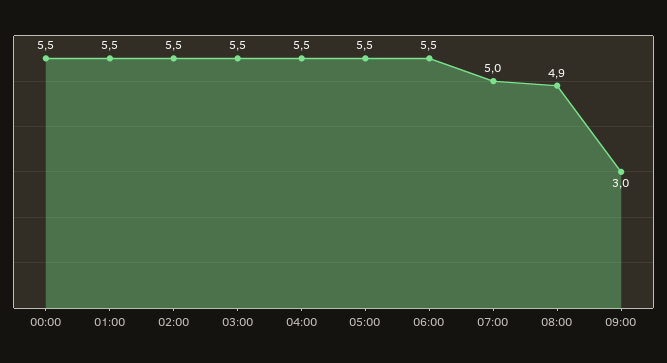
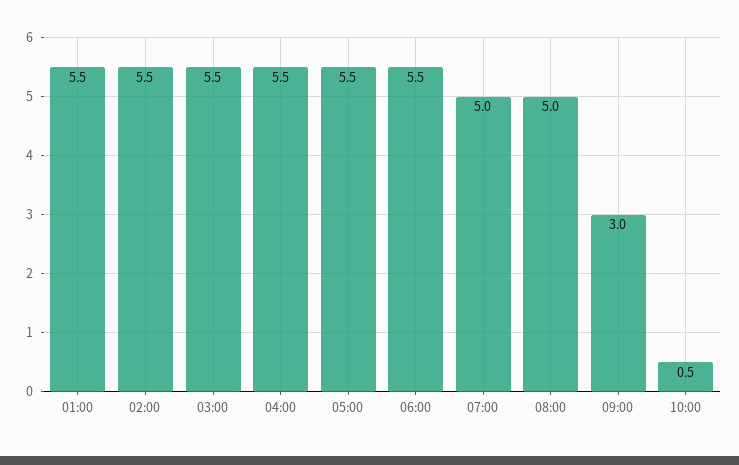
00:00: 5.5 -> none
08:00: 4.9 -> 5
10:00: none -> 0.5

